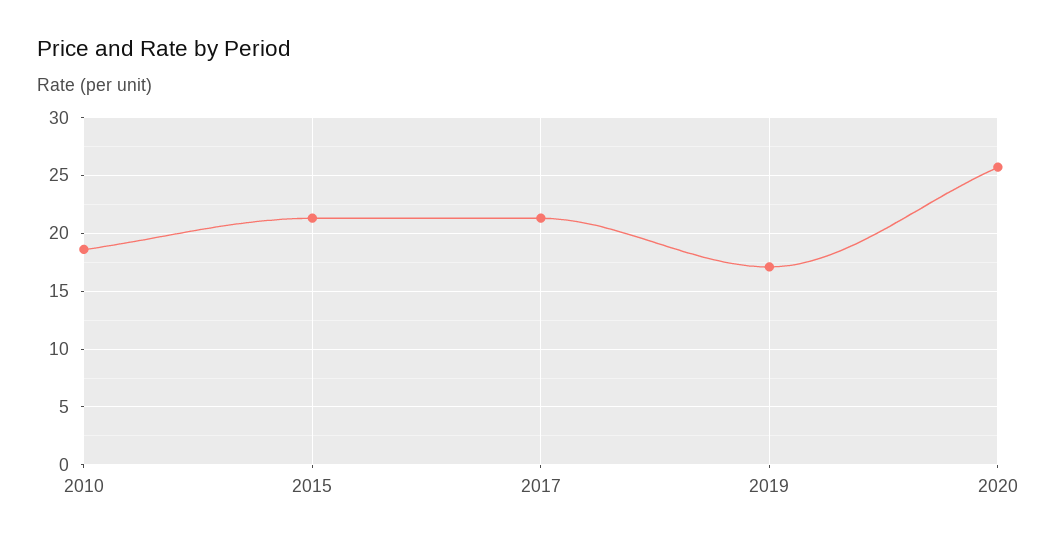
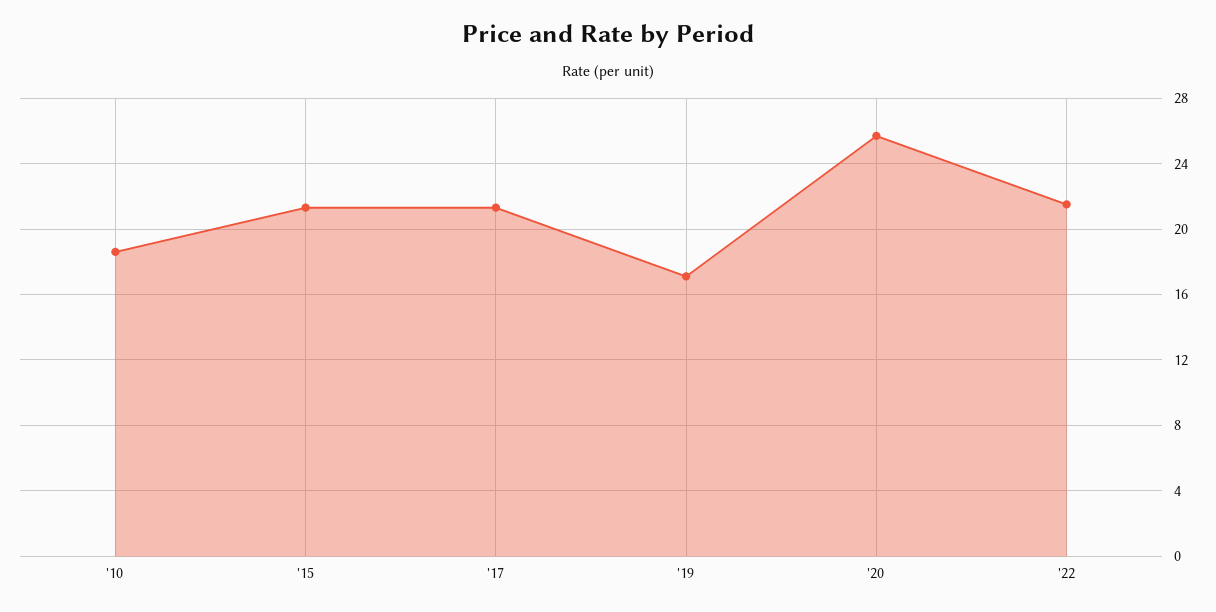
'22: none -> 21.5

